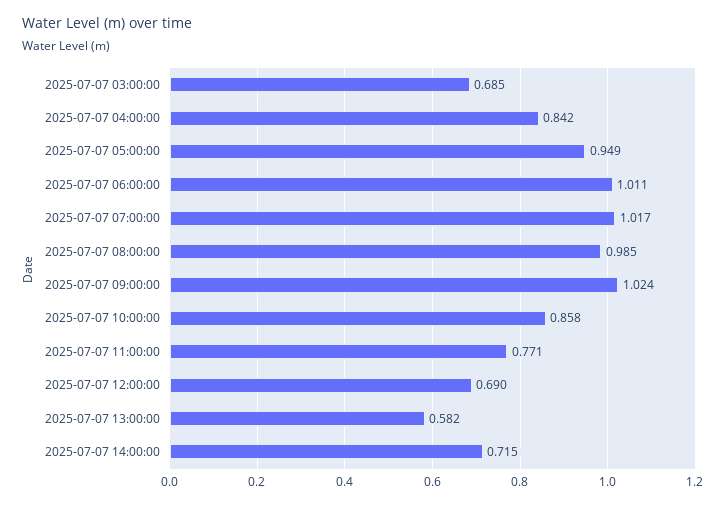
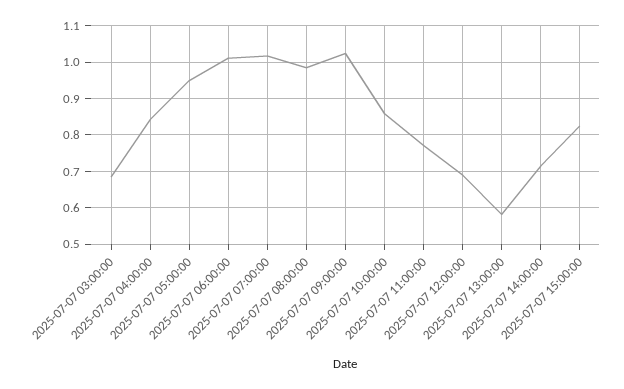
2025-07-07 15:00:00: none -> 0.82

